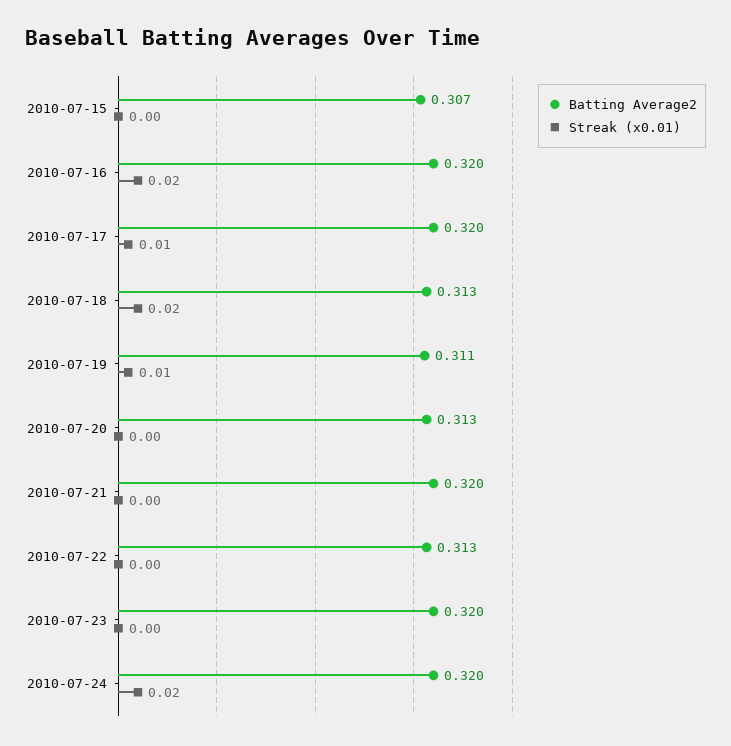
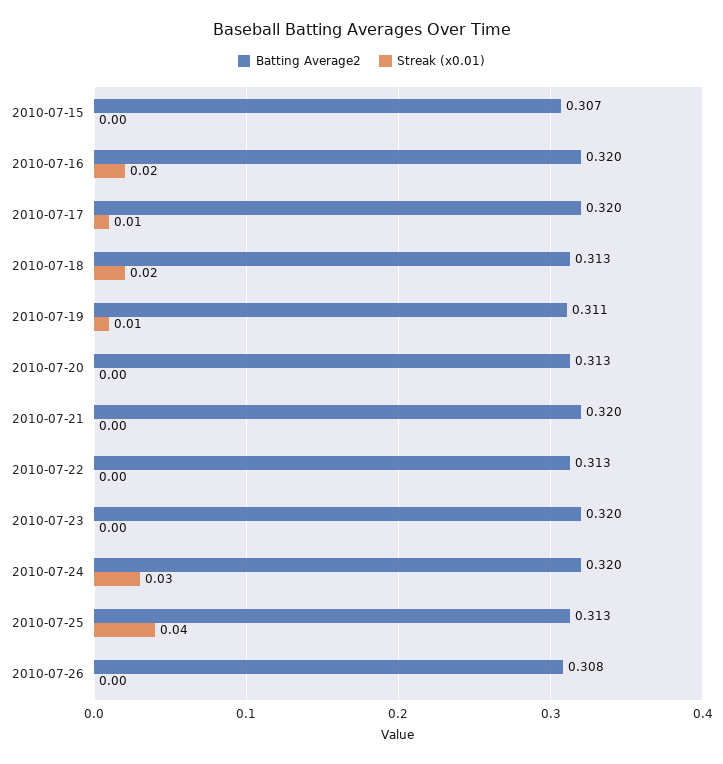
Streak (x0.01), 2010-07-24: 0.02 -> 0.03
Batting Average2, 2010-07-25: none -> 0.313
Streak (x0.01), 2010-07-25: none -> 0.04
Batting Average2, 2010-07-26: none -> 0.308
Streak (x0.01), 2010-07-26: none -> 0

